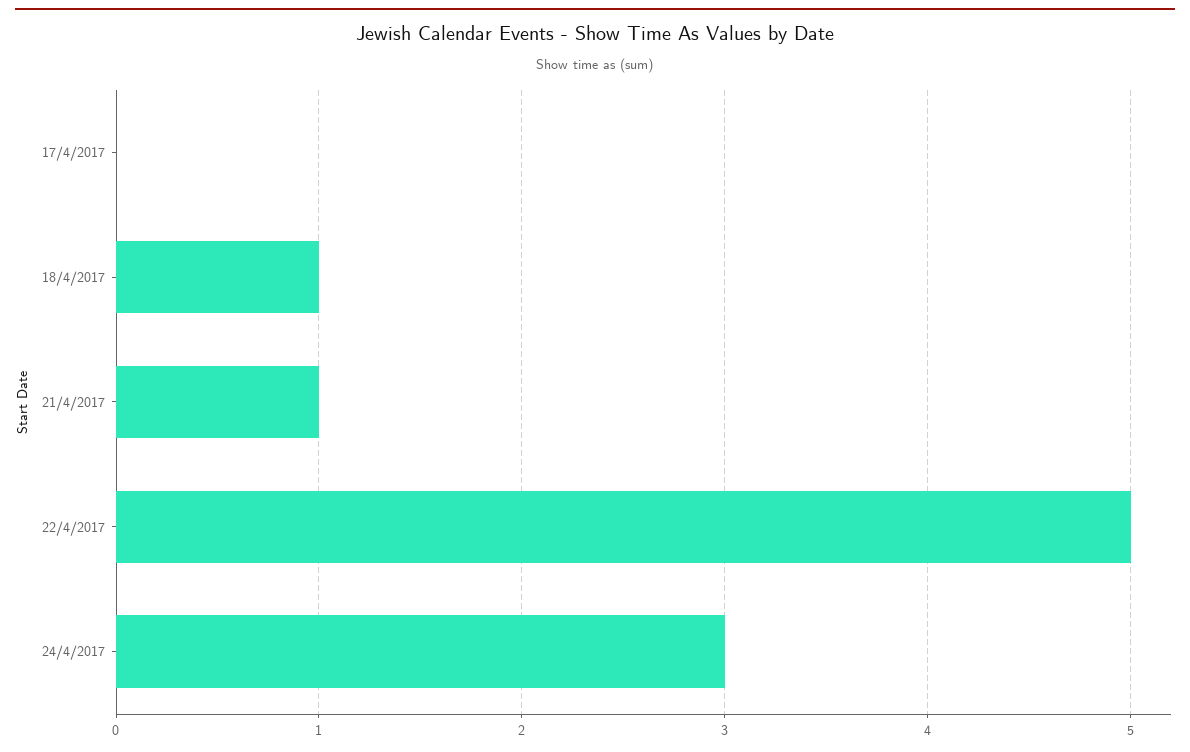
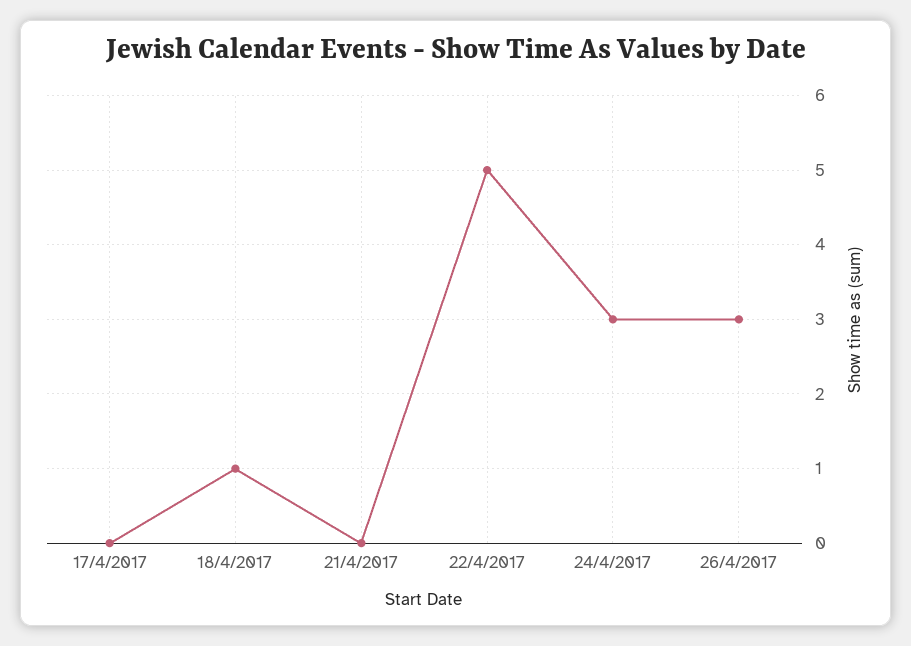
21/4/2017: 1 -> 0
26/4/2017: none -> 3

